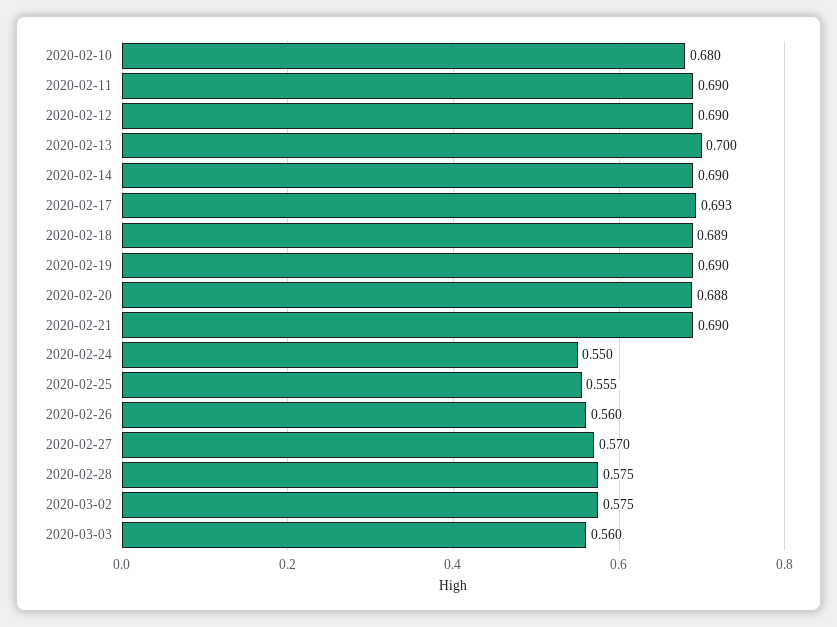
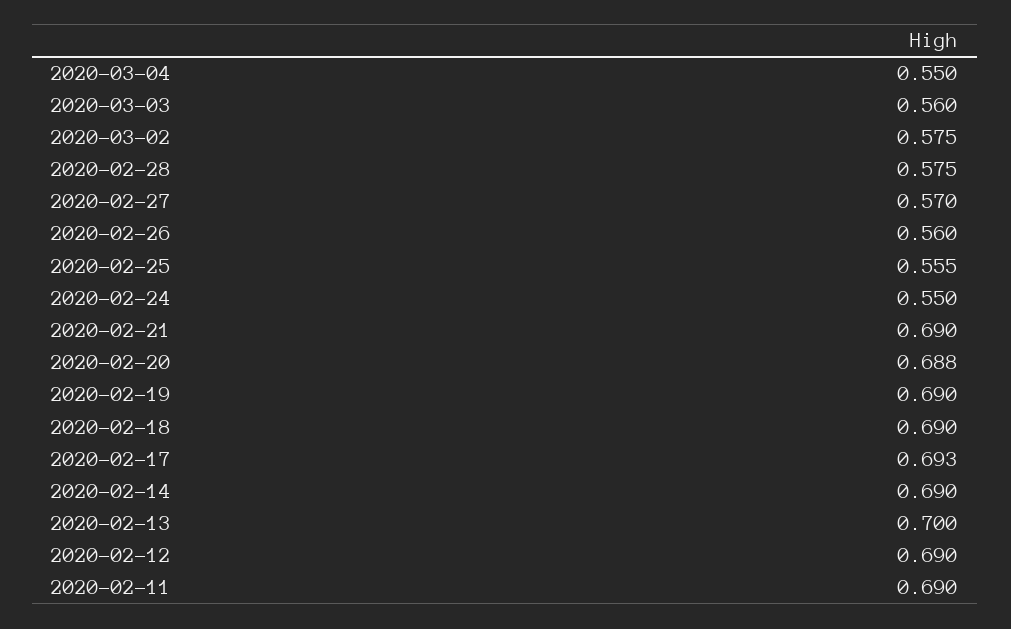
2020-02-10: 0.68 -> none
2020-02-18: 0.689 -> 0.69
2020-03-04: none -> 0.55

